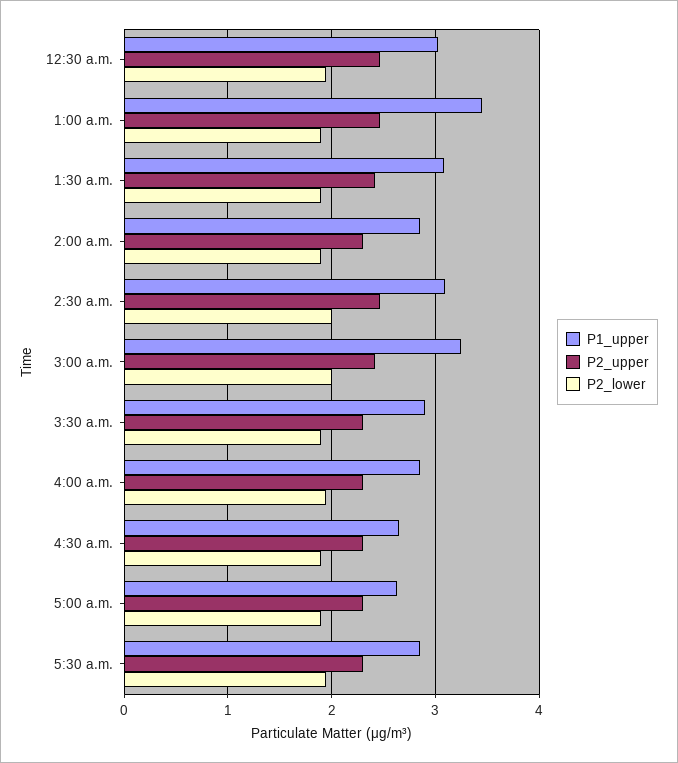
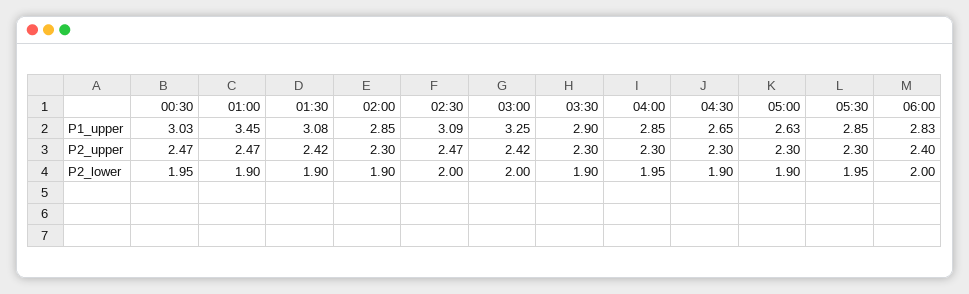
P1_upper, 06:00: none -> 2.83
P2_upper, 06:00: none -> 2.4
P2_lower, 06:00: none -> 2

